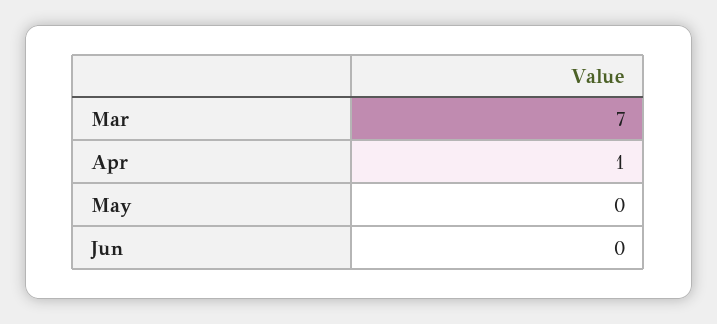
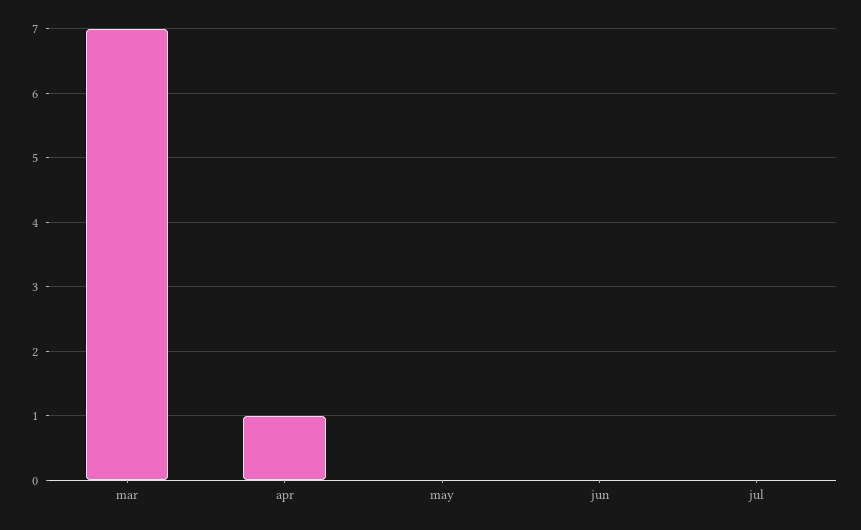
jul: none -> 0

